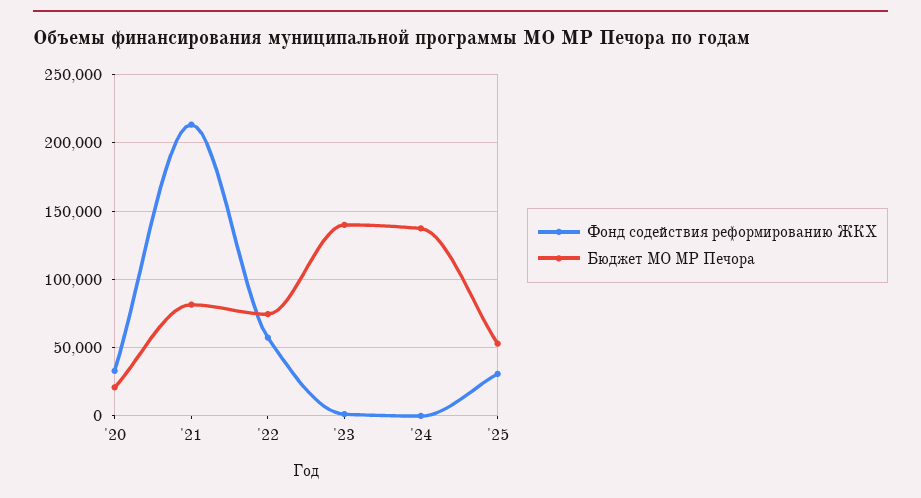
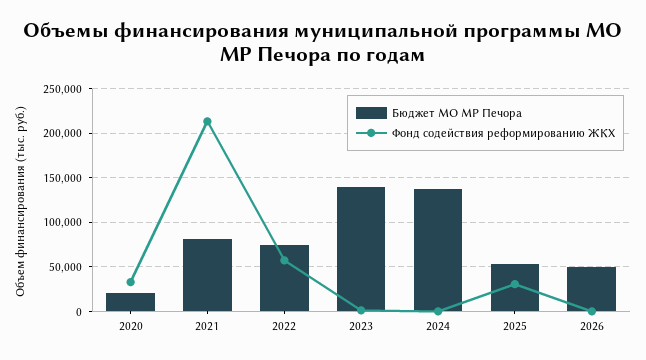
Бюджет МО МР Печора, 2026: none -> 50000
Фонд содействия реформированию ЖКХ, 2026: none -> 0

